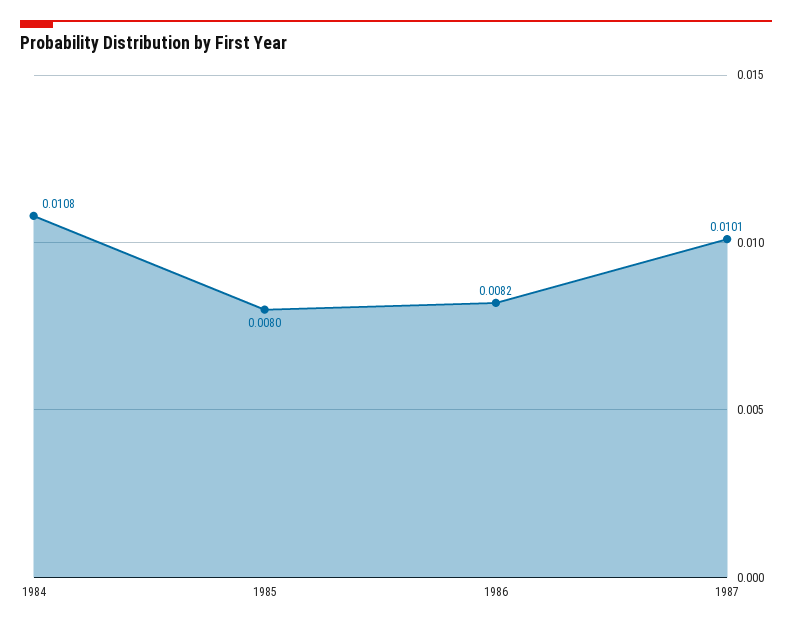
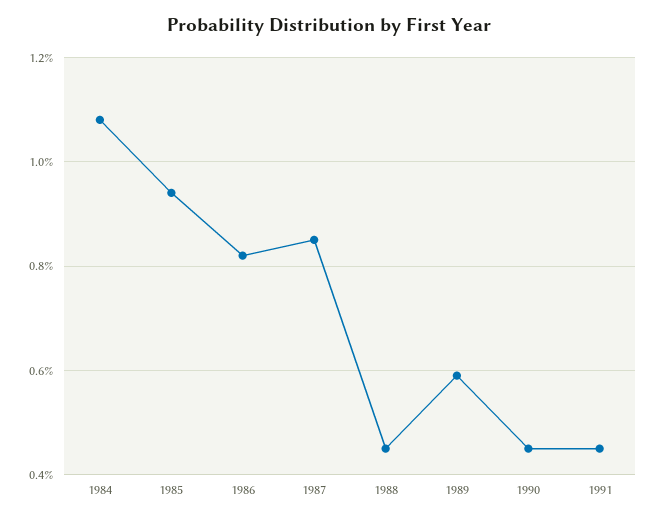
1985: 0.008 -> 0.0095
1987: 0.0101 -> 0.0085
1988: none -> 0.0045
1989: none -> 0.006
1990: none -> 0.0045
1991: none -> 0.0045

